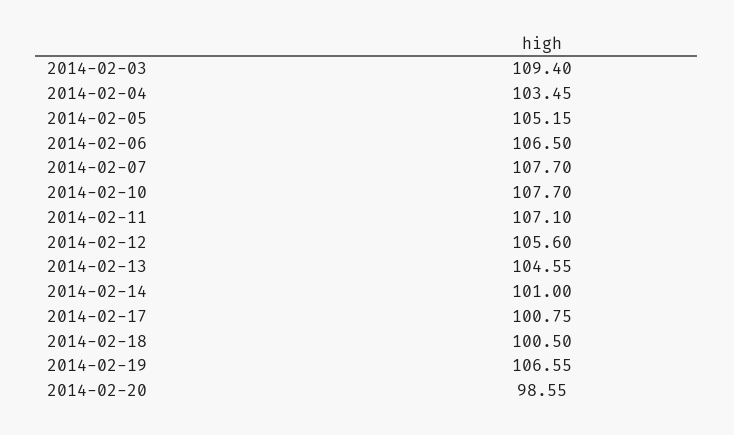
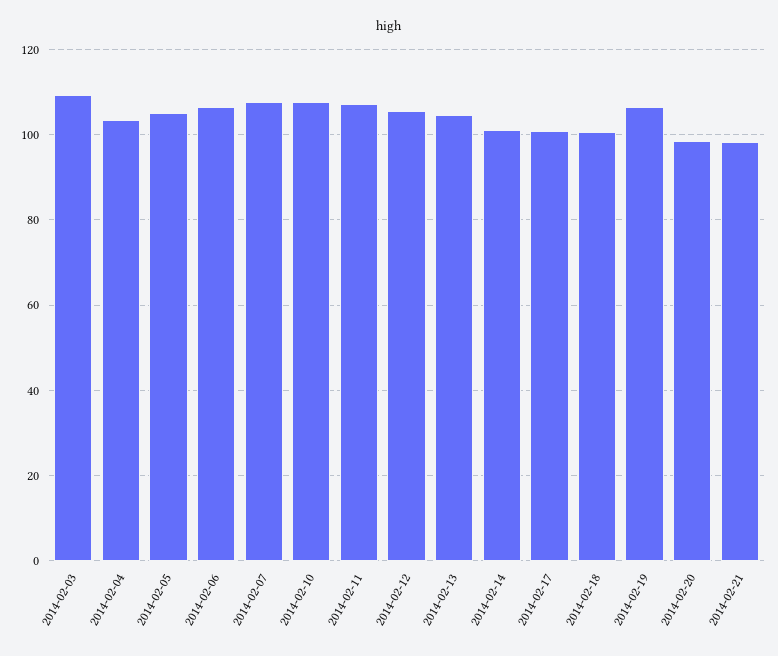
2014-02-21: none -> 98

